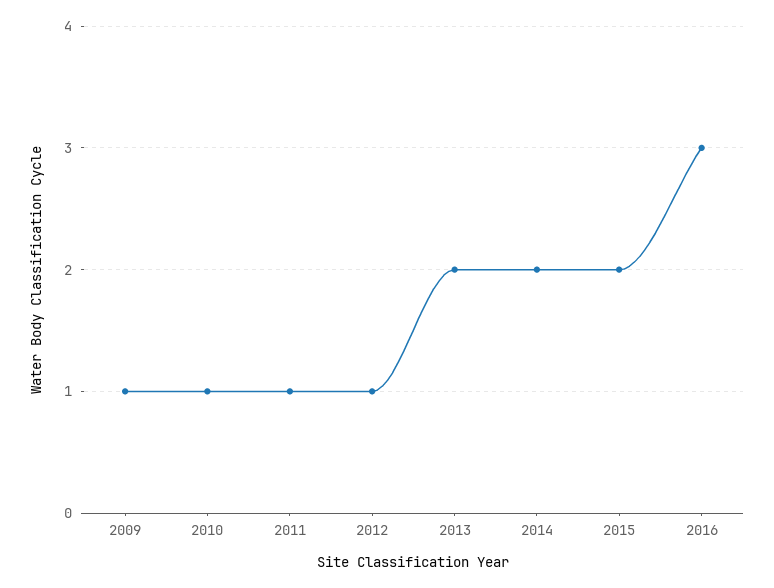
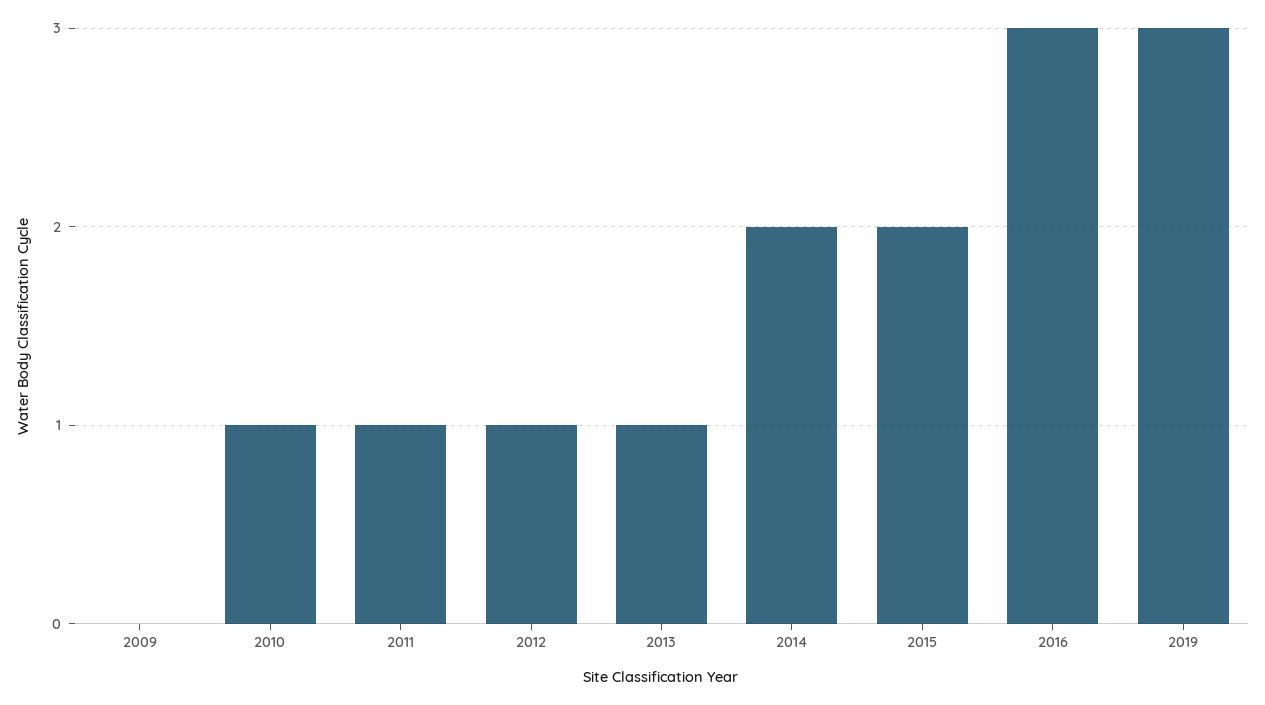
2009: 1 -> 0
2013: 2 -> 1
2019: none -> 3

